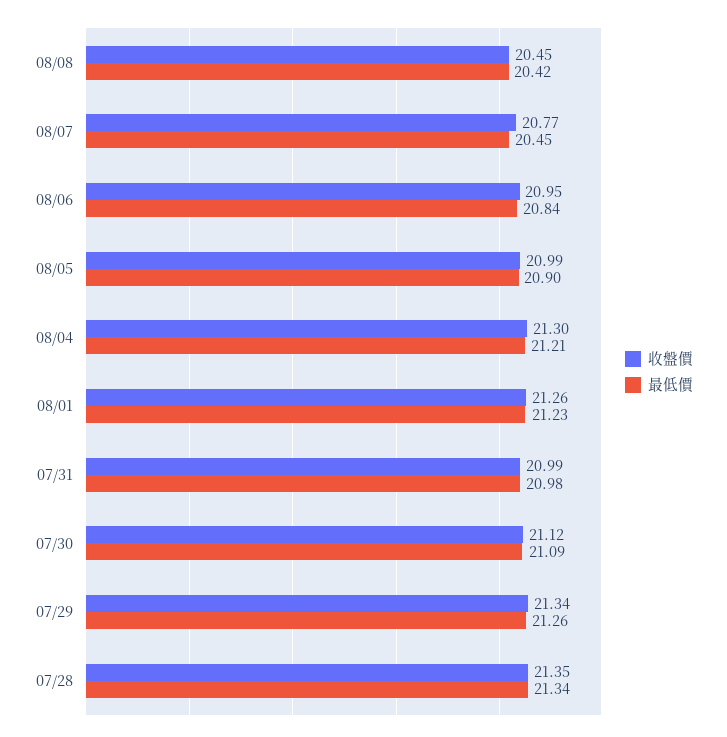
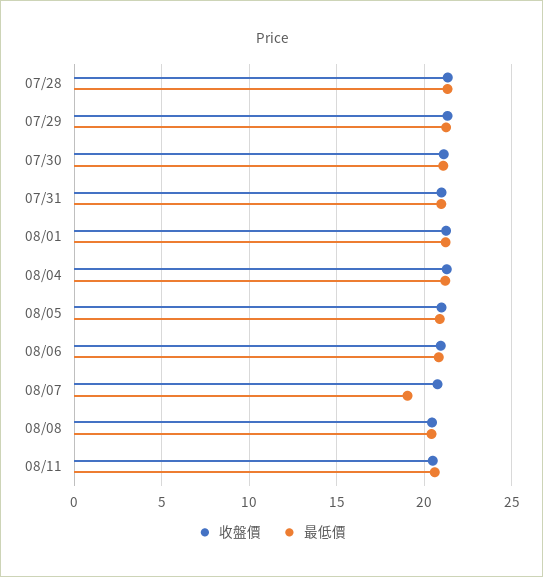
最低價, 08/07: 20.45 -> 19
收盤價, 08/11: none -> 20.5
最低價, 08/11: none -> 20.5

